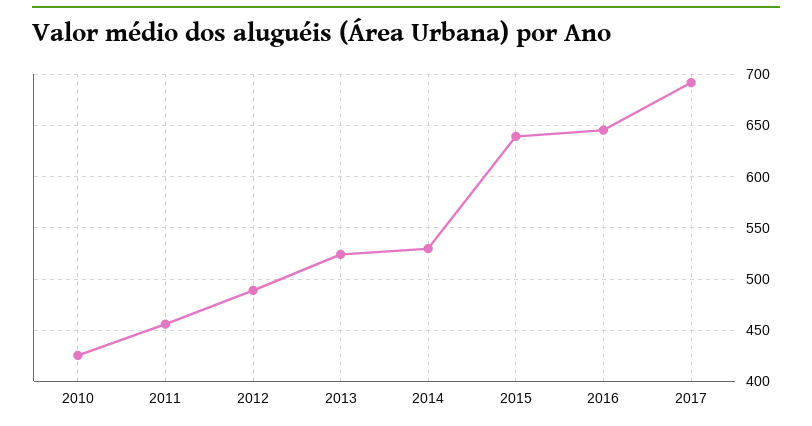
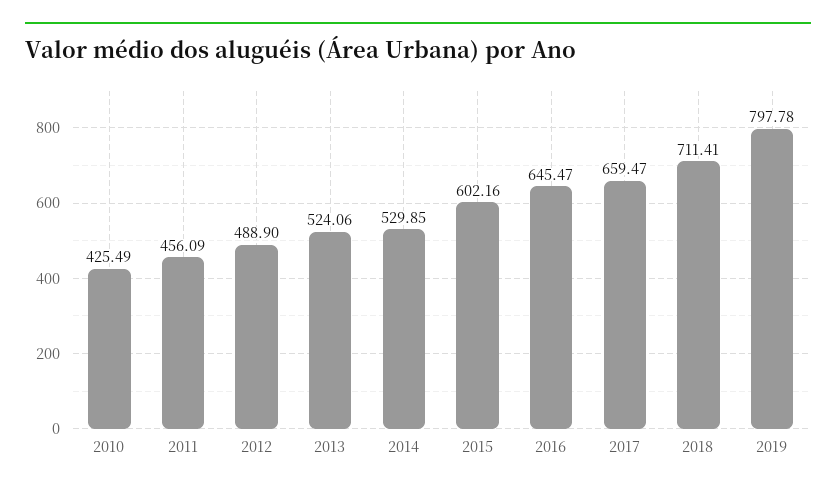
2015: 640 -> 602.16
2017: 690 -> 659.47
2018: none -> 711.41
2019: none -> 797.78

